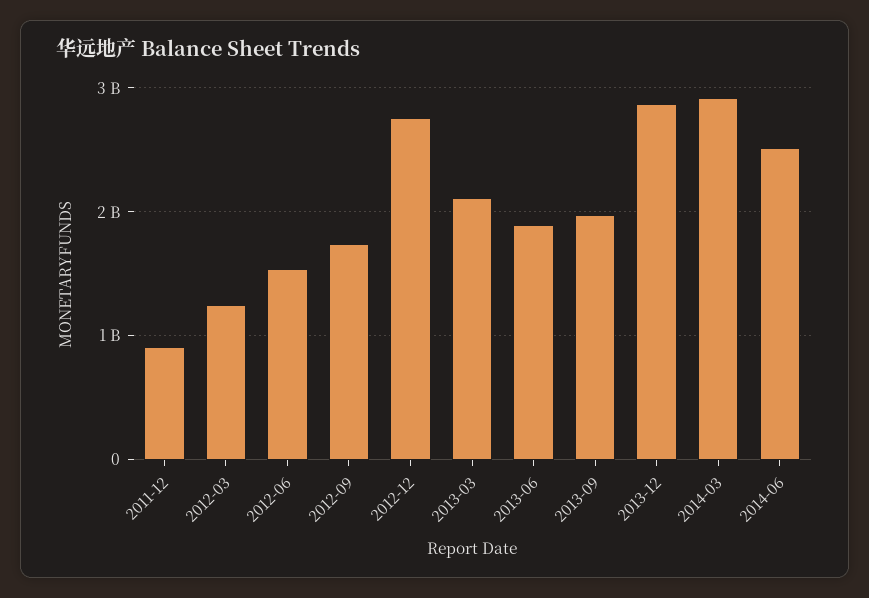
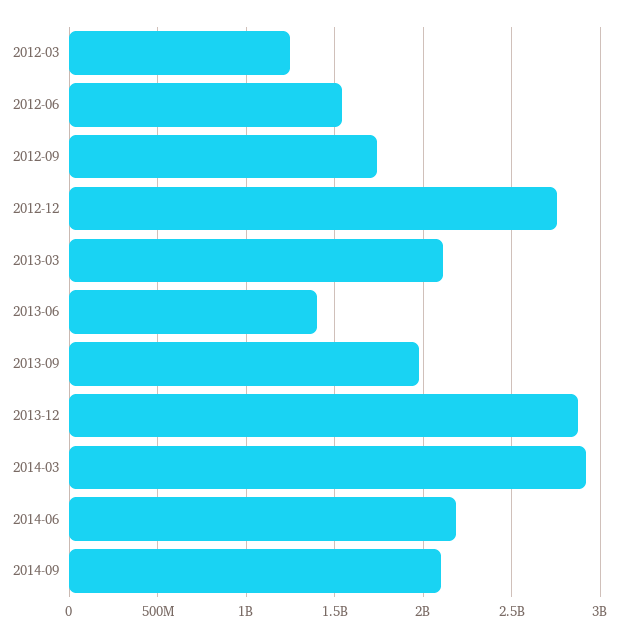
2011-12: 900000000 -> none
2013-06: 1900000000 -> 1400000000
2014-06: 2500000000 -> 2200000000
2014-09: none -> 2100000000

